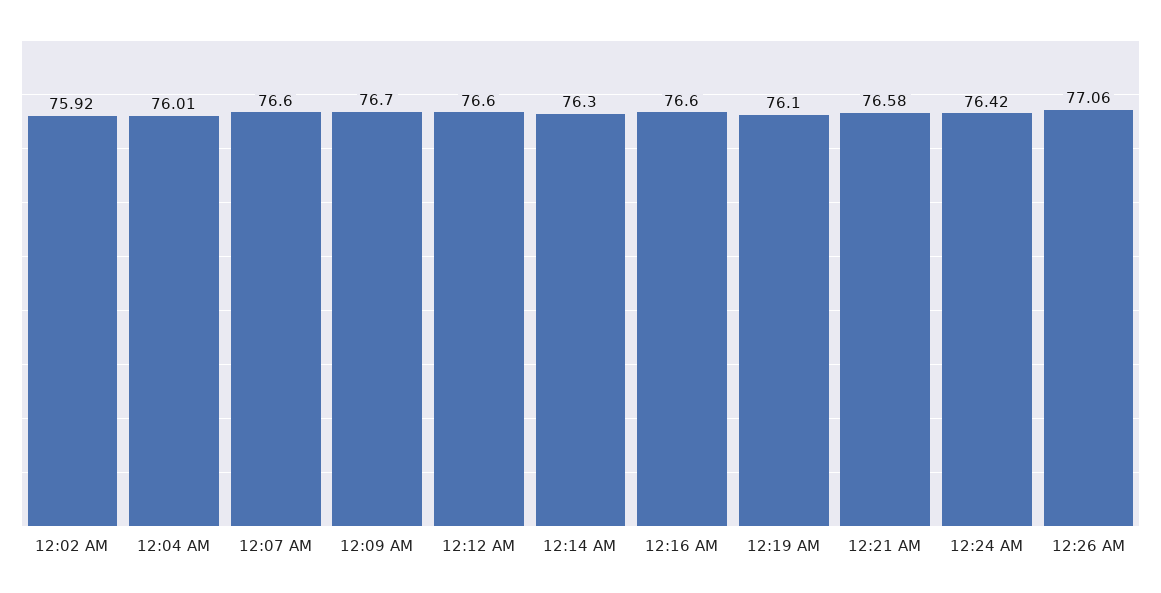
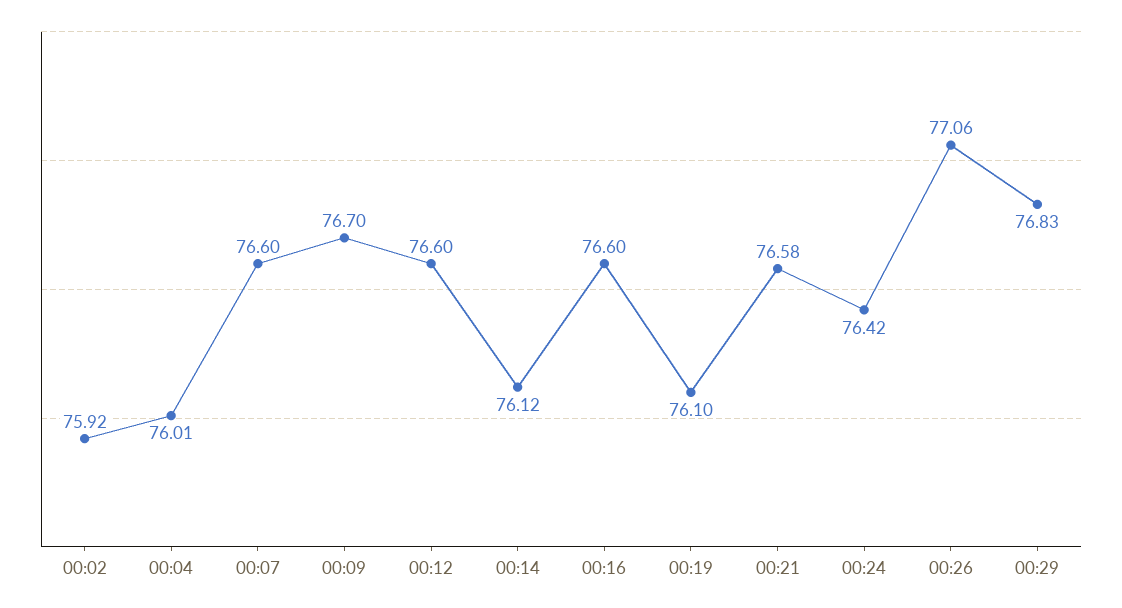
12:14 AM: 76.3 -> 76.12
00:29: none -> 76.83

